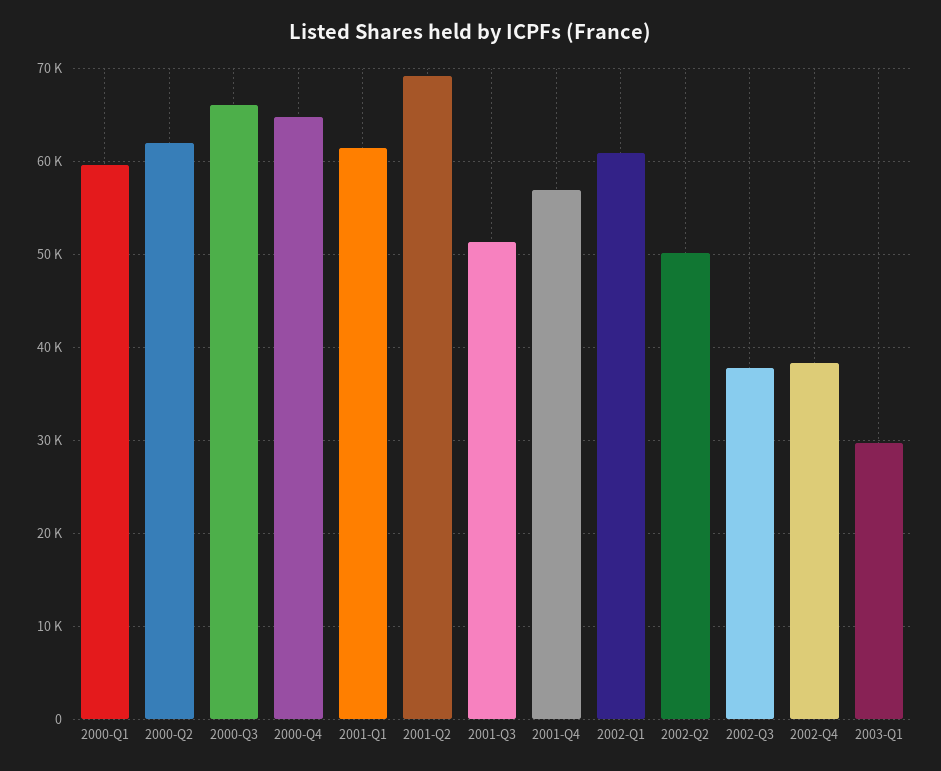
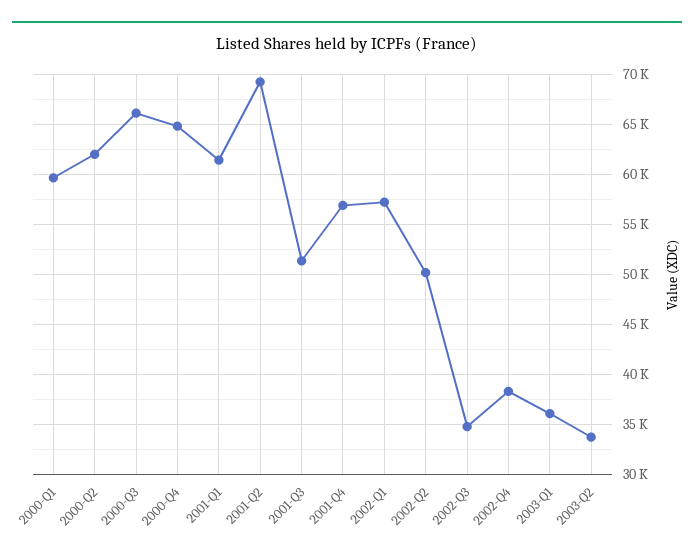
2002-Q1: 61000 -> 57000
2002-Q3: 38000 -> 35000
2003-Q1: 30000 -> 36000
2003-Q2: none -> 34000

